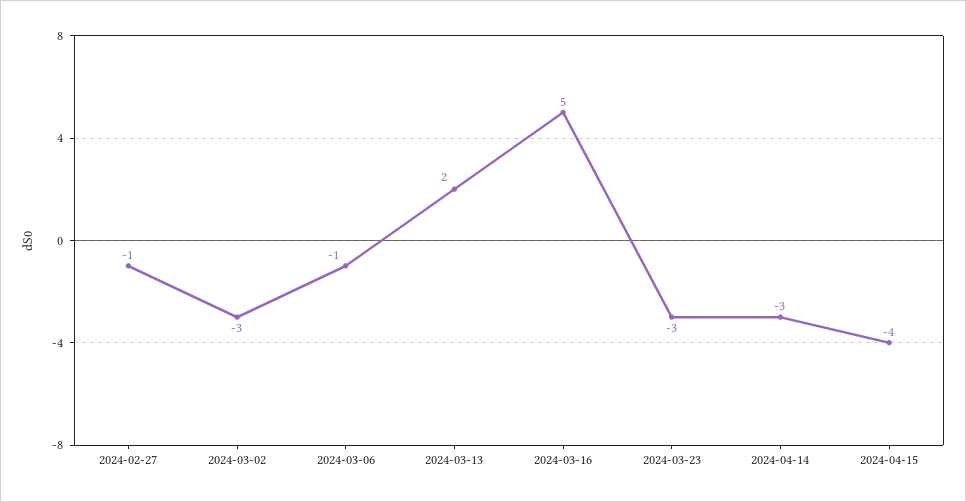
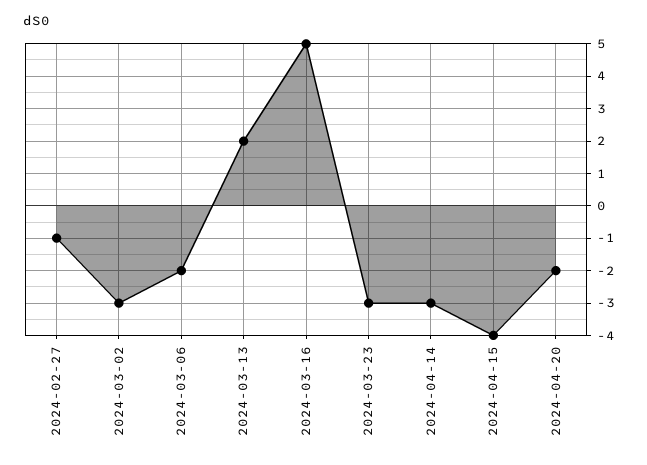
2024-03-06: -1 -> -2
2024-04-20: none -> -2

